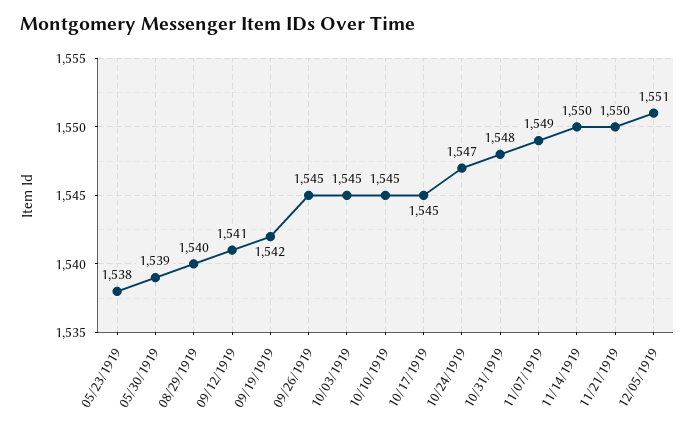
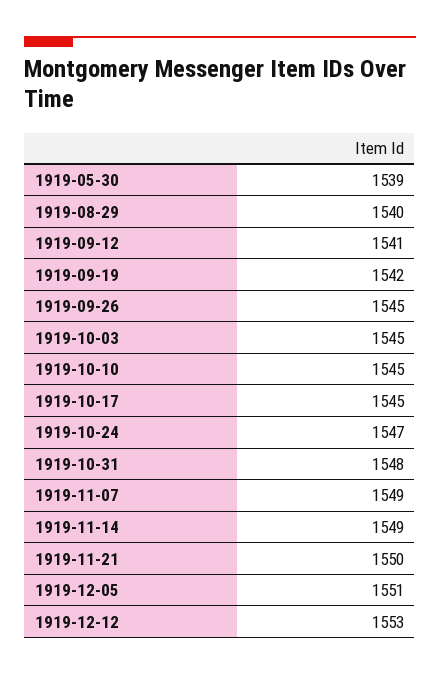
05/23/1919: 1538 -> none
11/14/1919: 1550 -> 1549
1919-12-12: none -> 1553

